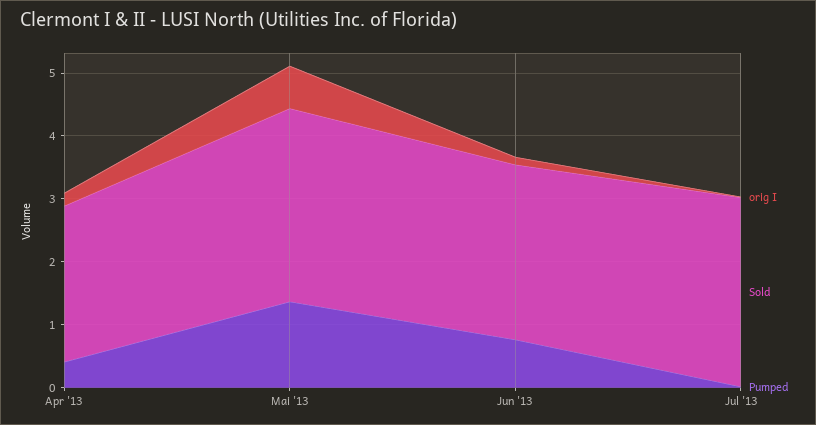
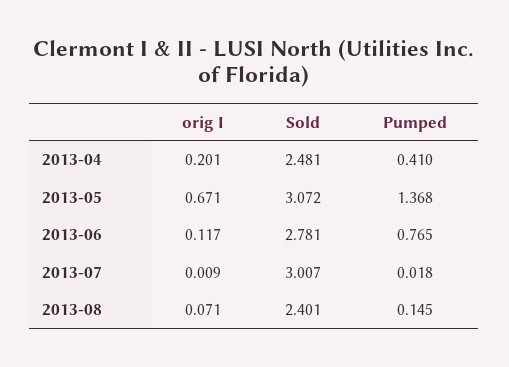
orig I, 2013-08: none -> 0.071
Sold, 2013-08: none -> 2.401
Pumped, 2013-08: none -> 0.145

